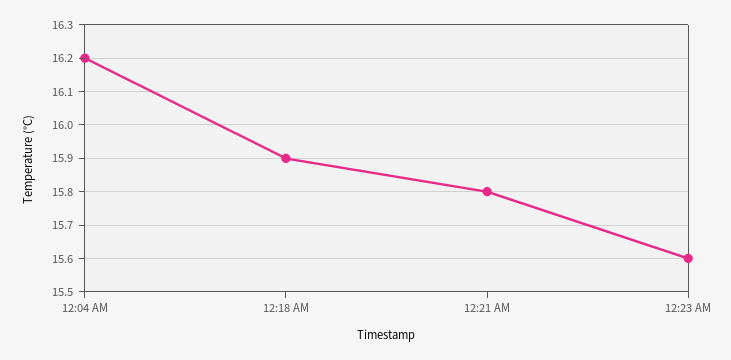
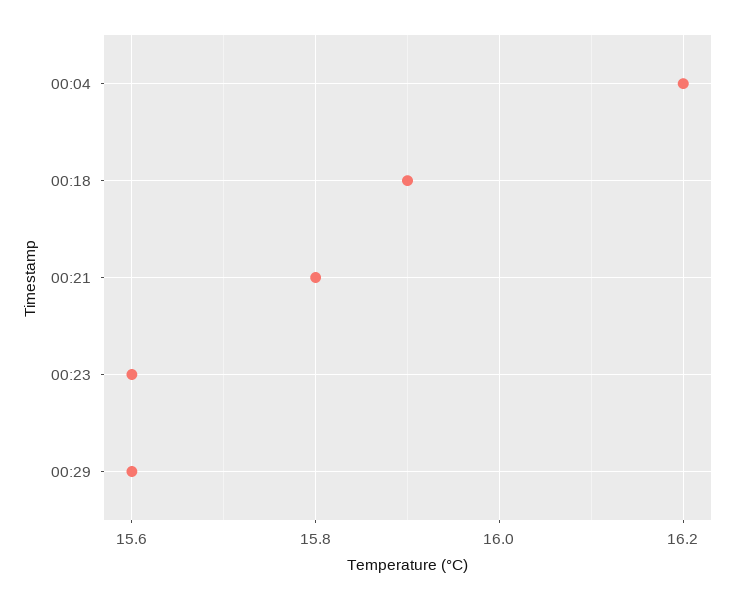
00:29: none -> 15.6

